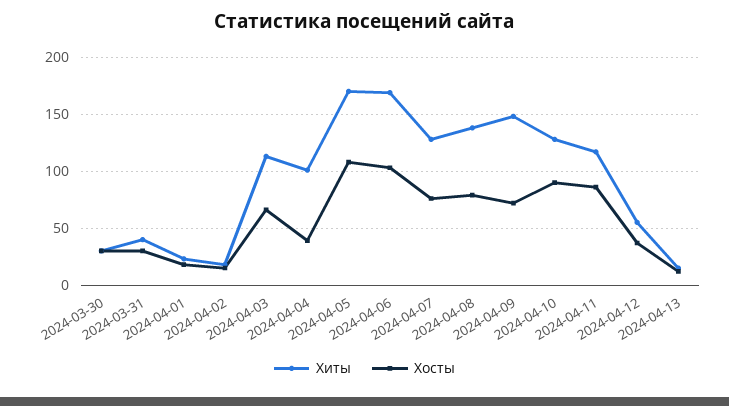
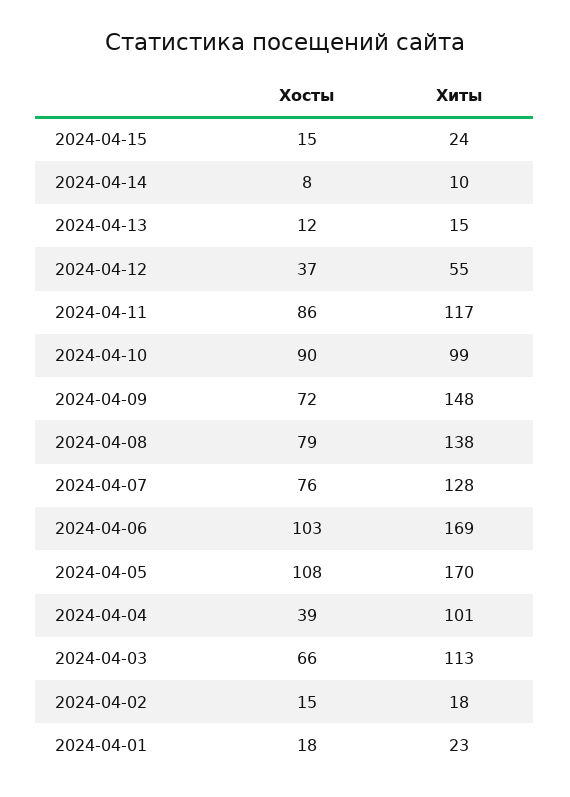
Хиты, 2024-03-30: 30 -> none
Хосты, 2024-03-30: 30 -> none
Хиты, 2024-03-31: 40 -> none
Хосты, 2024-03-31: 30 -> none
Хиты, 2024-04-10: 130 -> 99
Хосты, 2024-04-15: none -> 15
Хиты, 2024-04-15: none -> 24
Хосты, 2024-04-14: none -> 8
Хиты, 2024-04-14: none -> 10

